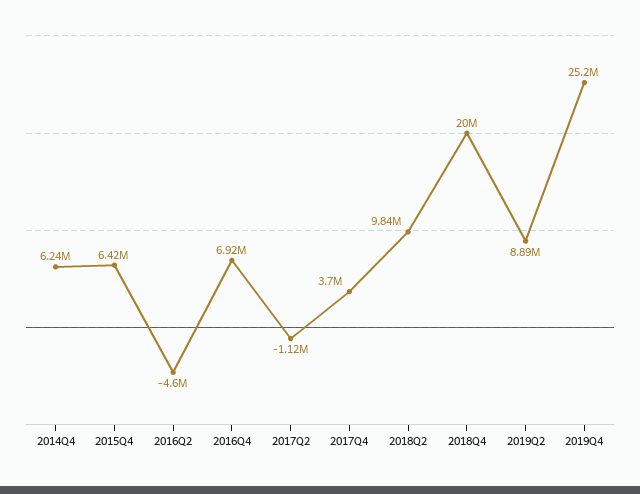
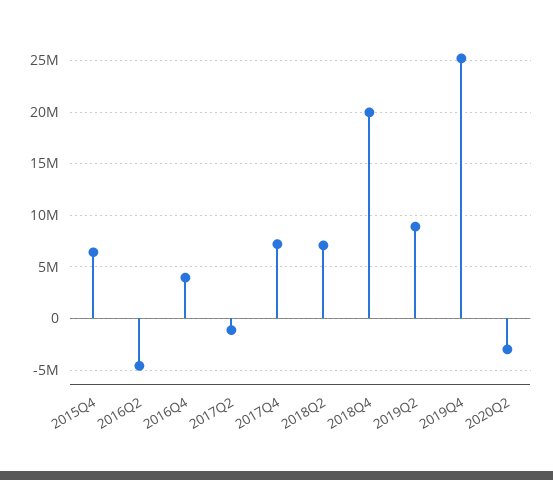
2014Q4: 6240000 -> none
2016Q4: 6920000 -> 4000000
2017Q4: 3700000 -> 7000000
2018Q2: 9840000 -> 7000000
2020Q2: none -> -3000000

